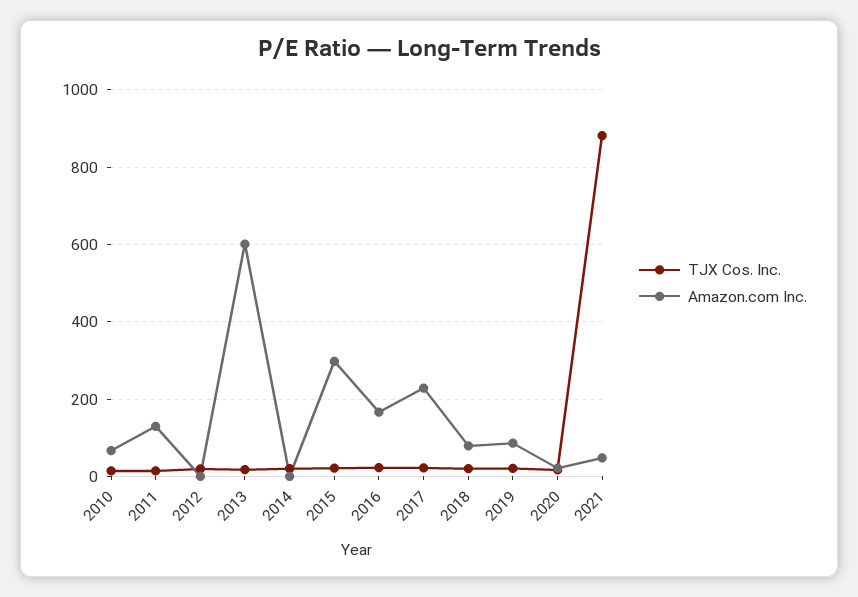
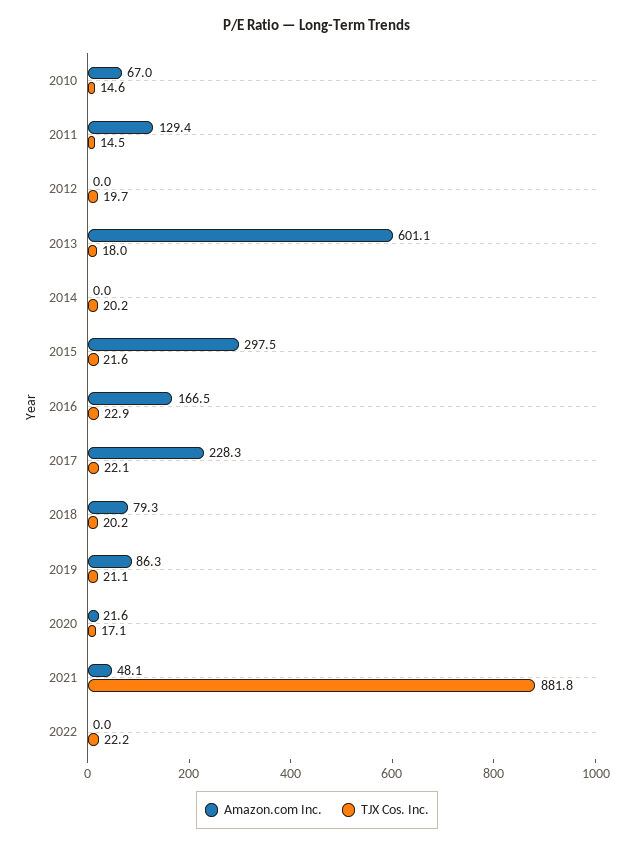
Amazon.com Inc., 2022: none -> 0
TJX Cos. Inc., 2022: none -> 22.2

